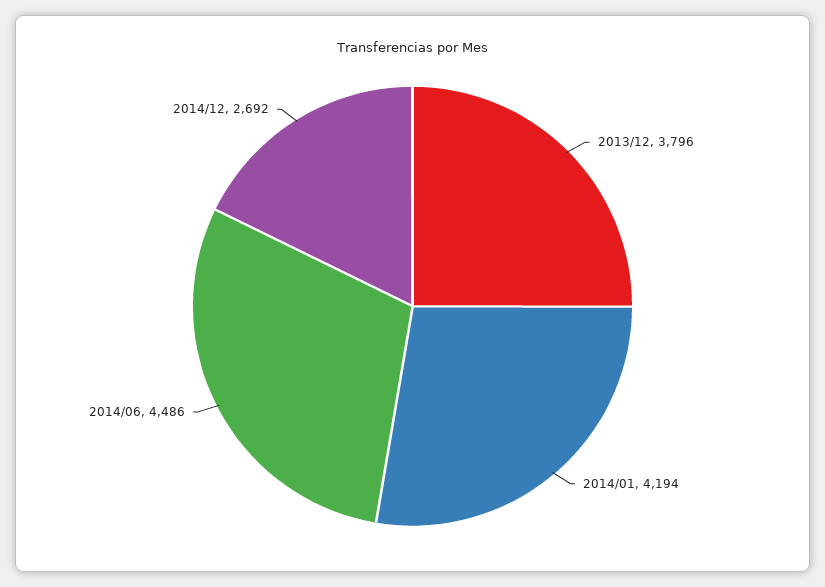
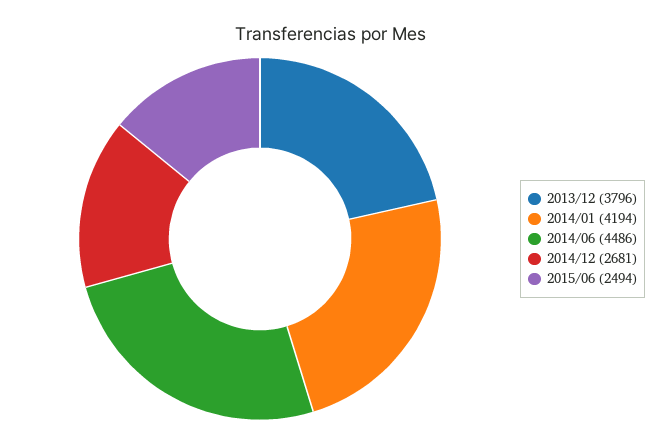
2014/12: 2692 -> 2681
2015/06: none -> 2494

